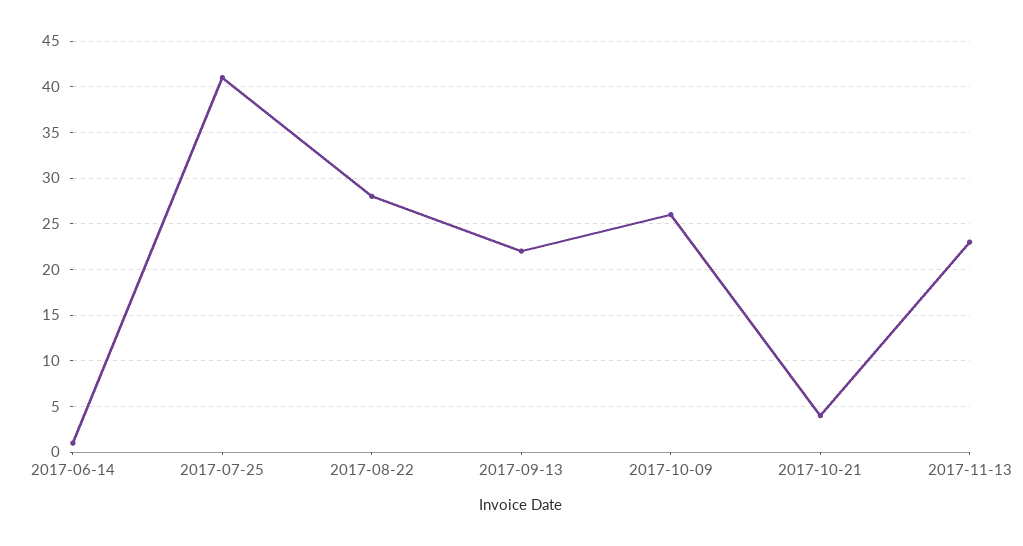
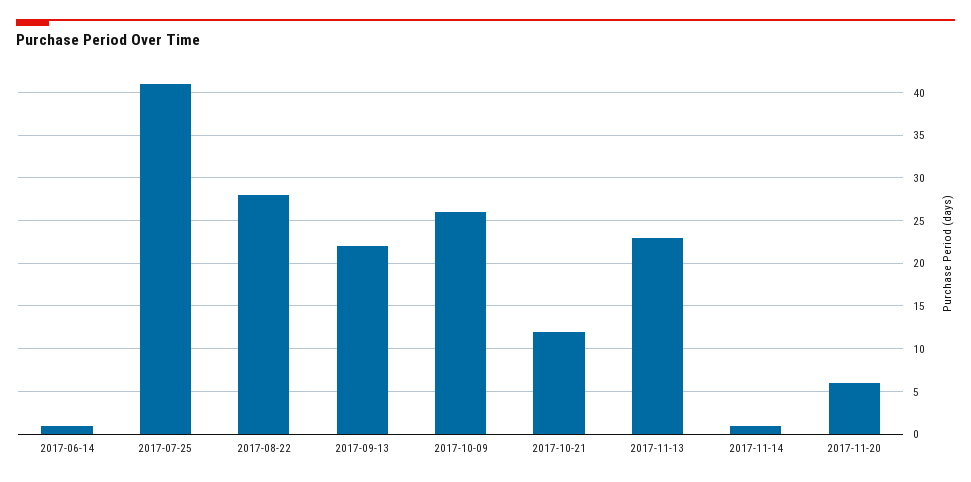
2017-10-21: 4 -> 12
2017-11-14: none -> 1
2017-11-20: none -> 6

